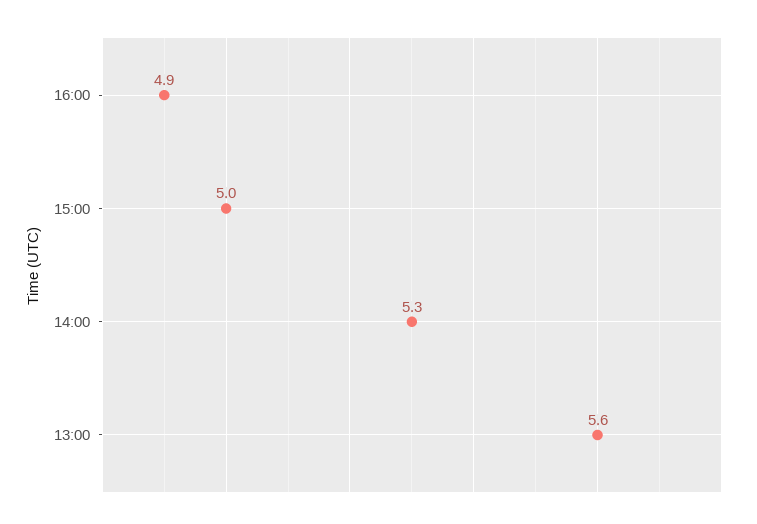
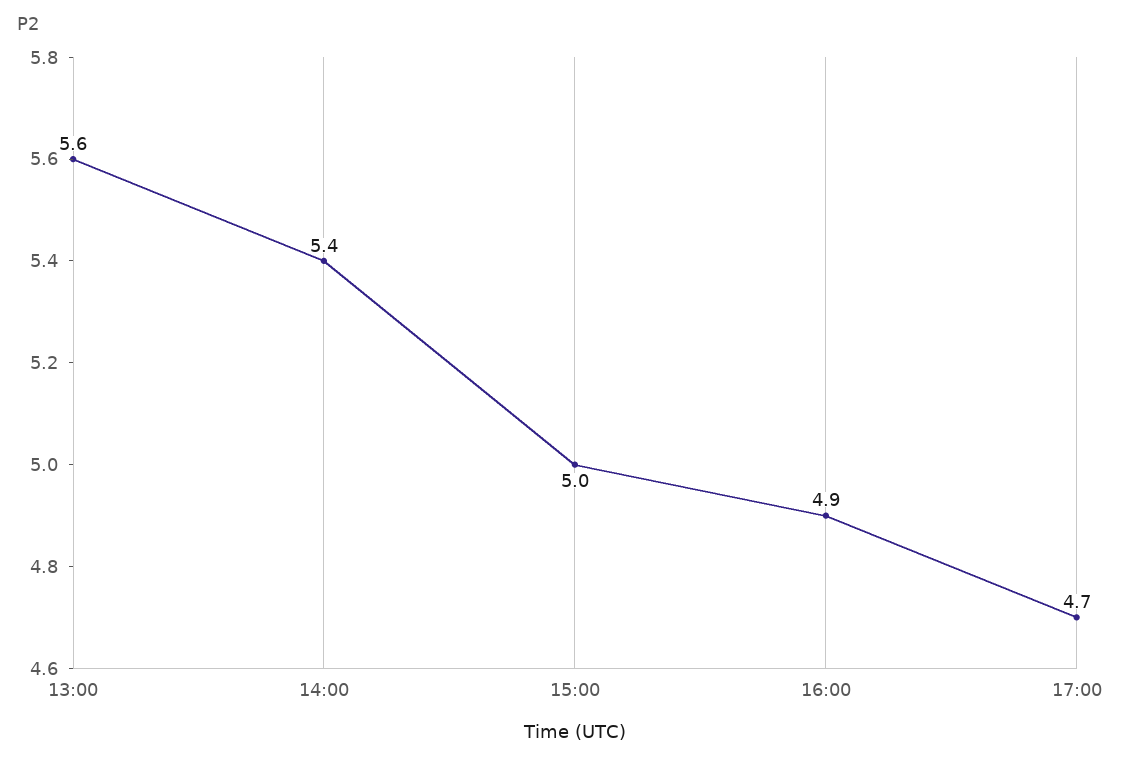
14:00: 5.3 -> 5.4
17:00: none -> 4.7

